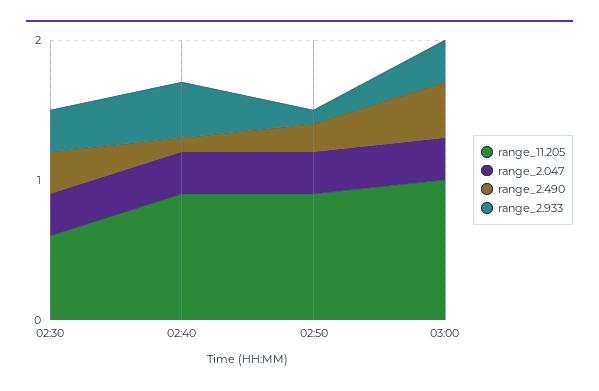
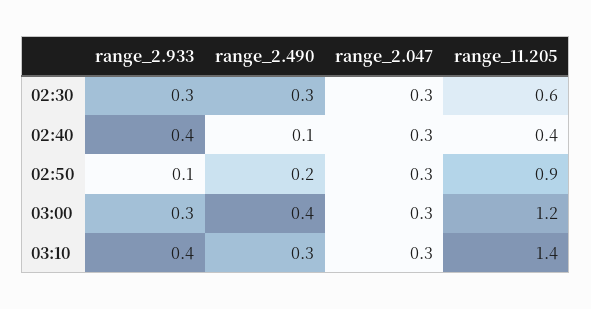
range_11.205, 02:40: 0.9 -> 0.4
range_11.205, 03:00: 1 -> 1.2
range_2.933, 03:10: none -> 0.4
range_2.490, 03:10: none -> 0.3
range_2.047, 03:10: none -> 0.3
range_11.205, 03:10: none -> 1.4

